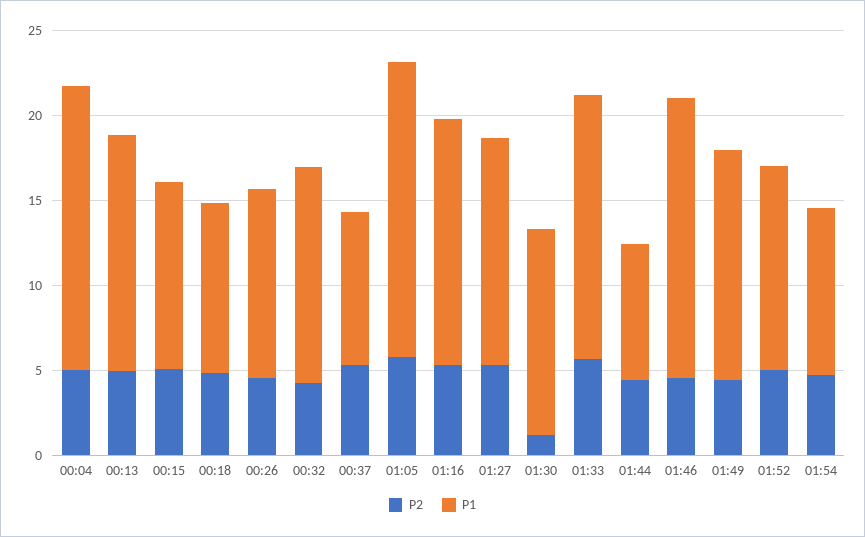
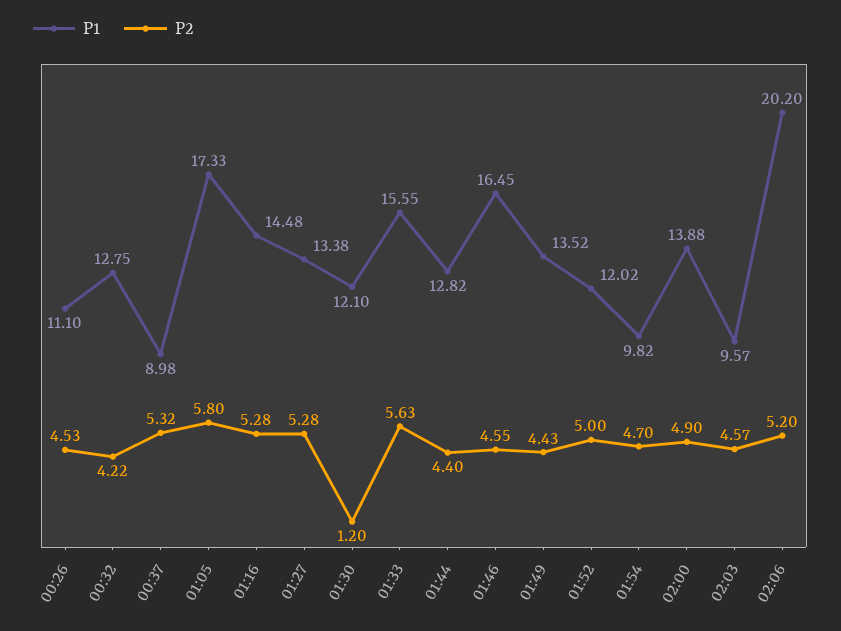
P2, 00:04: 5 -> none
P1, 00:04: 17 -> none
P2, 00:13: 5 -> none
P1, 00:13: 14 -> none
P2, 00:15: 5 -> none
P1, 00:15: 11 -> none
P2, 00:18: 5 -> none
P1, 00:18: 10 -> none
P1, 01:44: 8 -> 12.82
P1, 02:00: none -> 13.88
P2, 02:00: none -> 4.9
P1, 02:03: none -> 9.57
P2, 02:03: none -> 4.57
P1, 02:06: none -> 20.2
P2, 02:06: none -> 5.2

